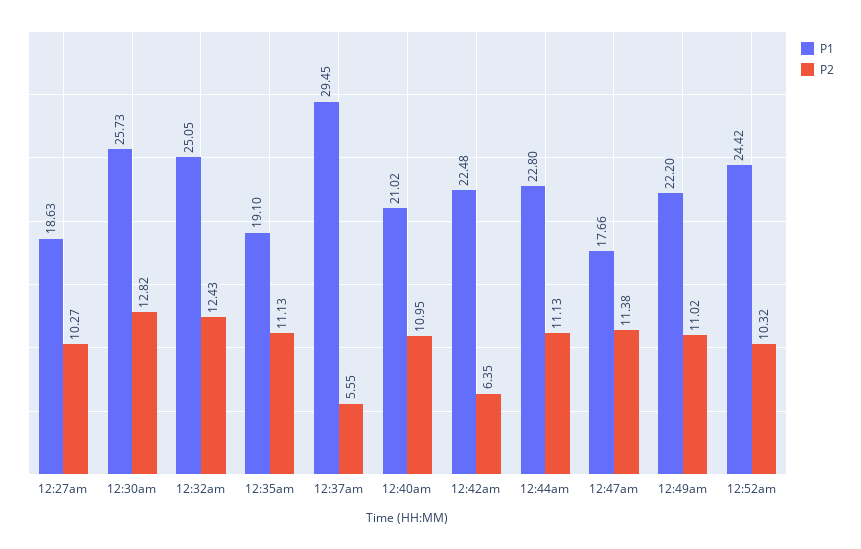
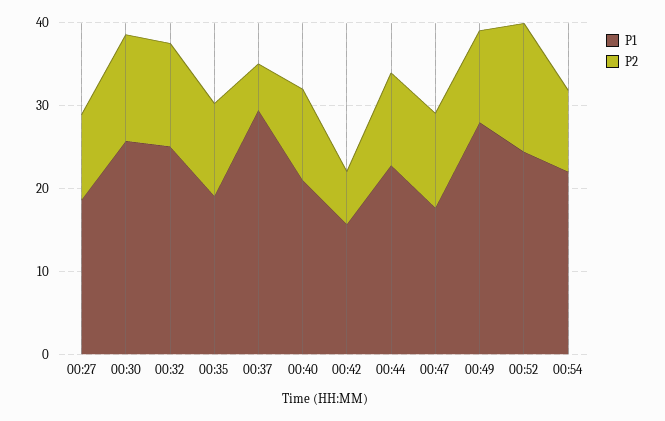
P1, 12:42am: 22.48 -> 16
P1, 12:49am: 22.2 -> 28
P2, 12:52am: 10.32 -> 16
P1, 00:54: none -> 22
P2, 00:54: none -> 10

